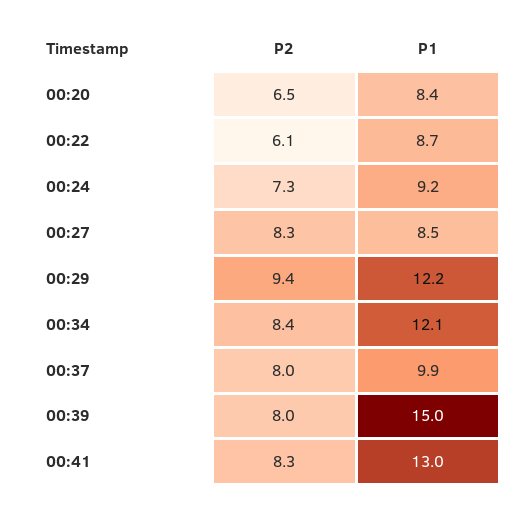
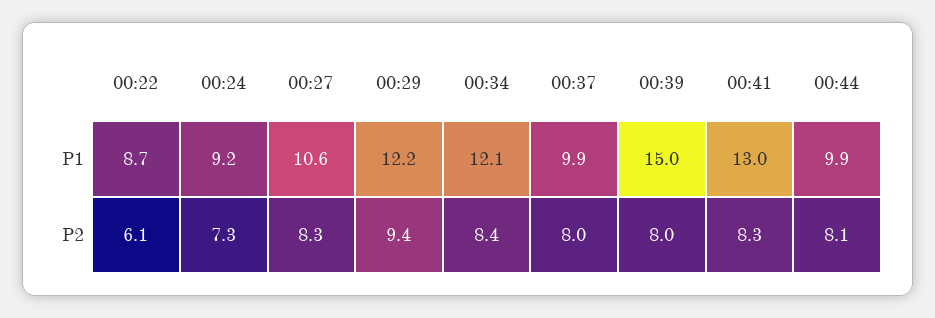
P2, 00:20: 6.5 -> none
P1, 00:20: 8.4 -> none
P1, 00:27: 8.5 -> 10.6
P1, 00:44: none -> 9.9
P2, 00:44: none -> 8.1

